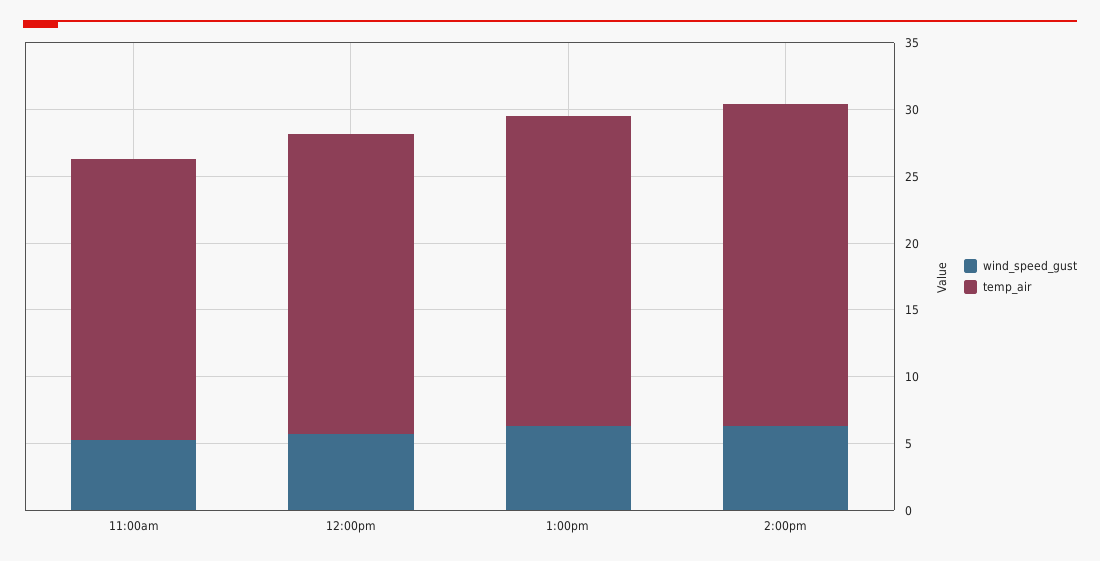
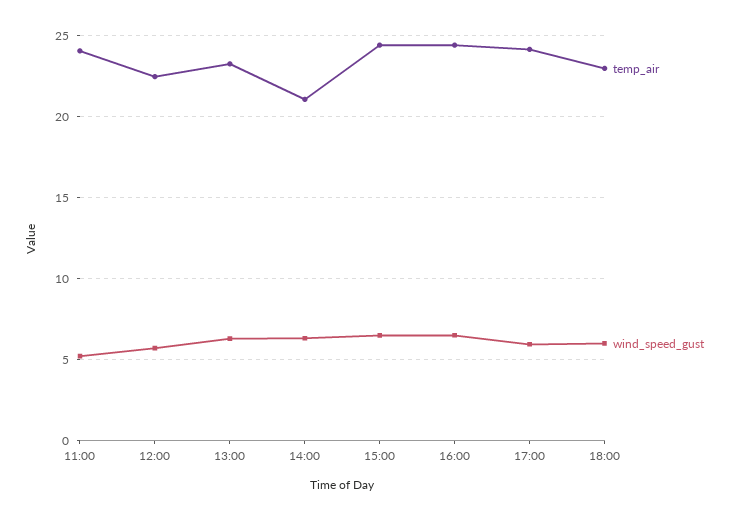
temp_air, 11:00am: 21 -> 24
temp_air, 2:00pm: 24 -> 21
temp_air, 15:00: none -> 24.5
wind_speed_gust, 15:00: none -> 6.5
temp_air, 16:00: none -> 24.5
wind_speed_gust, 16:00: none -> 6.5
temp_air, 17:00: none -> 24
wind_speed_gust, 17:00: none -> 6
temp_air, 18:00: none -> 23
wind_speed_gust, 18:00: none -> 6

